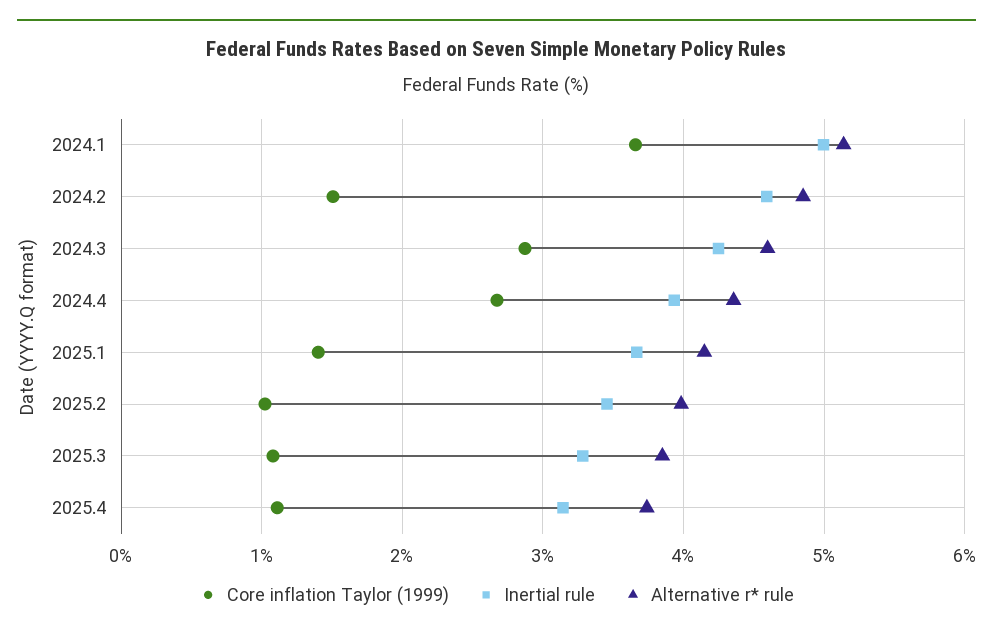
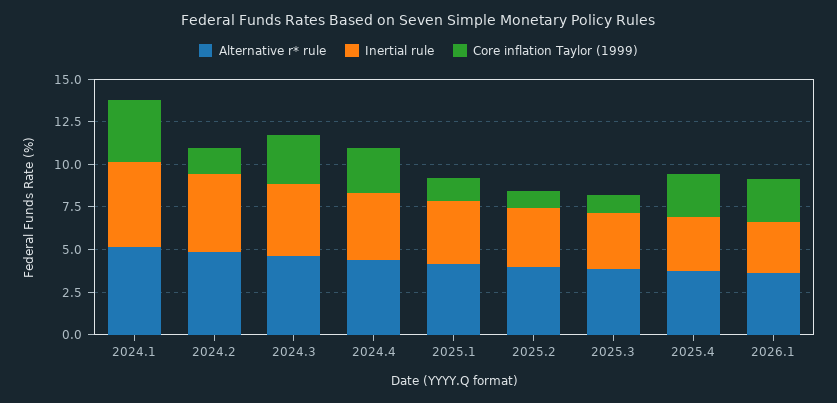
Core inflation Taylor (1999), 2025.4: 1.1 -> 2.5
Alternative r* rule, 2026.1: none -> 3.5
Inertial rule, 2026.1: none -> 3
Core inflation Taylor (1999), 2026.1: none -> 2.5

